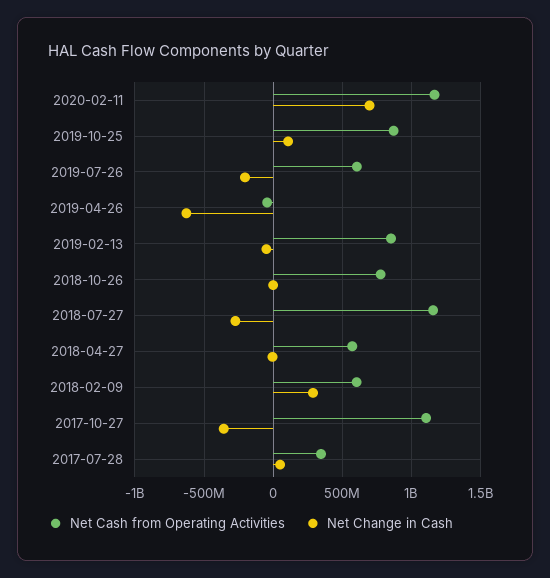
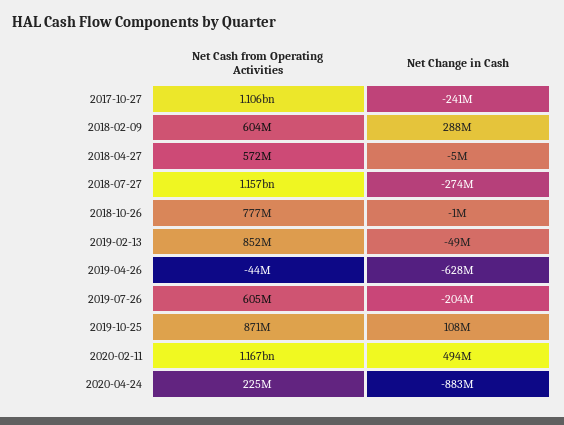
Net Change in Cash, 2020-02-11: 700000000 -> 494000000
Net Change in Cash, 2017-10-27: -350000000 -> -241000000
Net Cash from Operating Activities, 2017-07-28: 350000000 -> none
Net Change in Cash, 2017-07-28: 50000000 -> none
Net Cash from Operating Activities, 2020-04-24: none -> 225000000
Net Change in Cash, 2020-04-24: none -> -883000000

